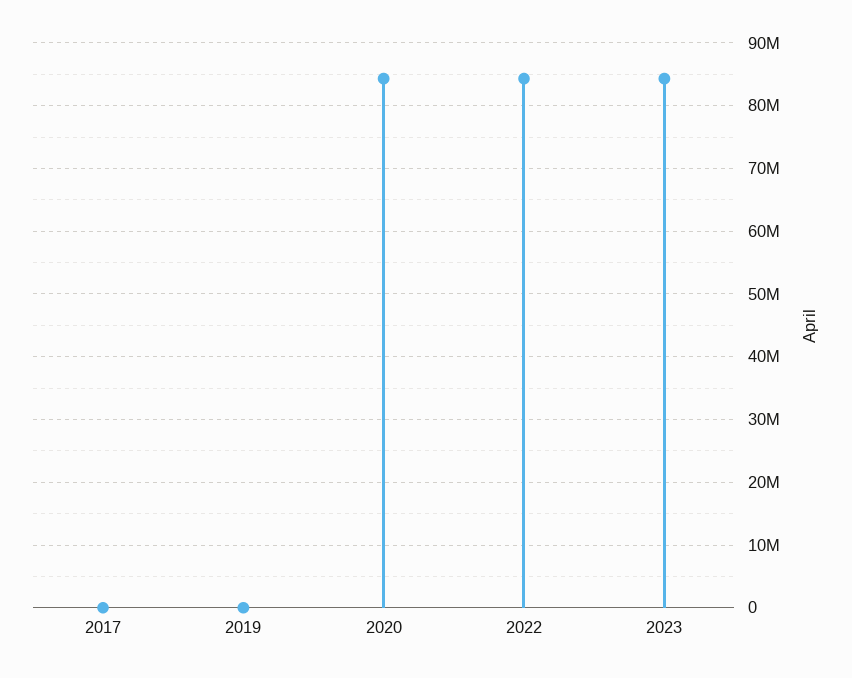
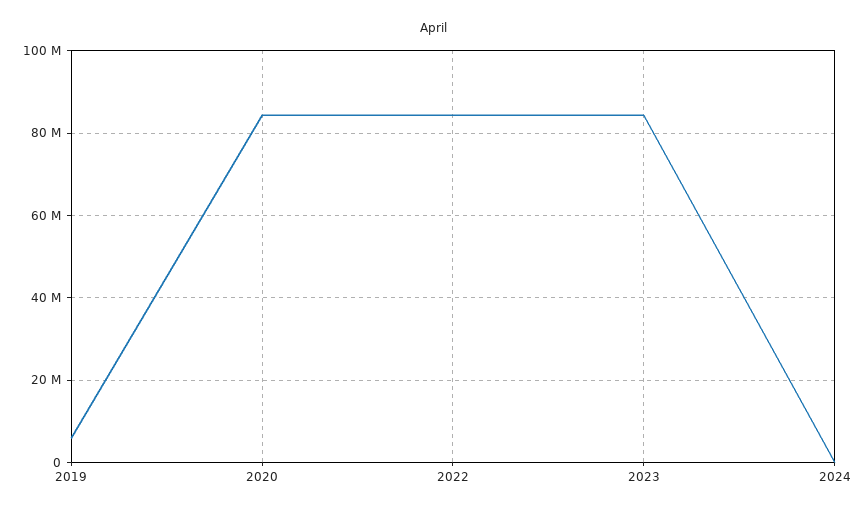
2017: 0 -> none
2019: 0 -> 6000000
2024: none -> 0

